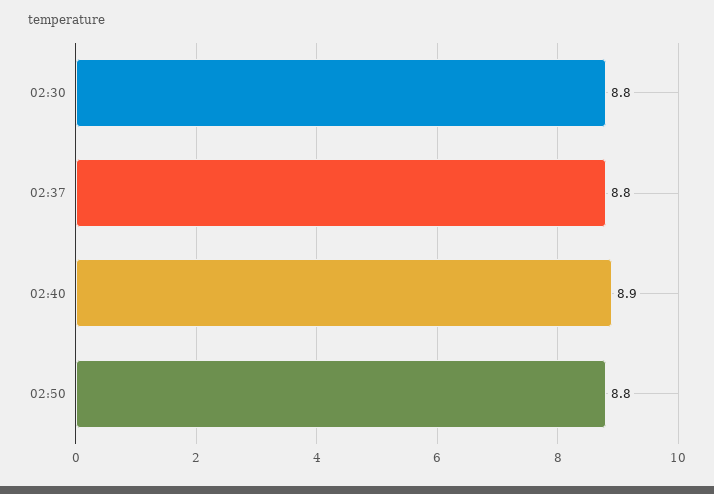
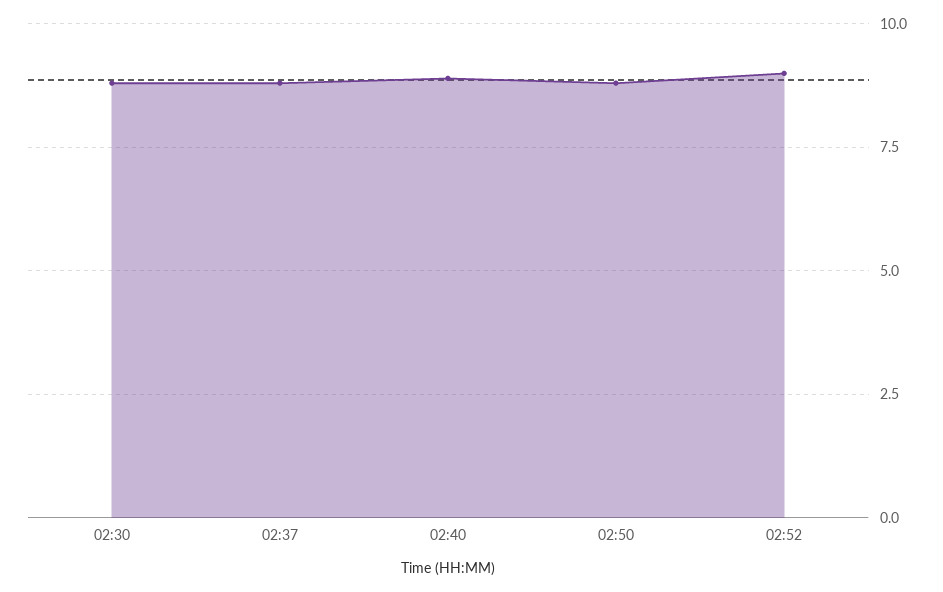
02:52: none -> 9

